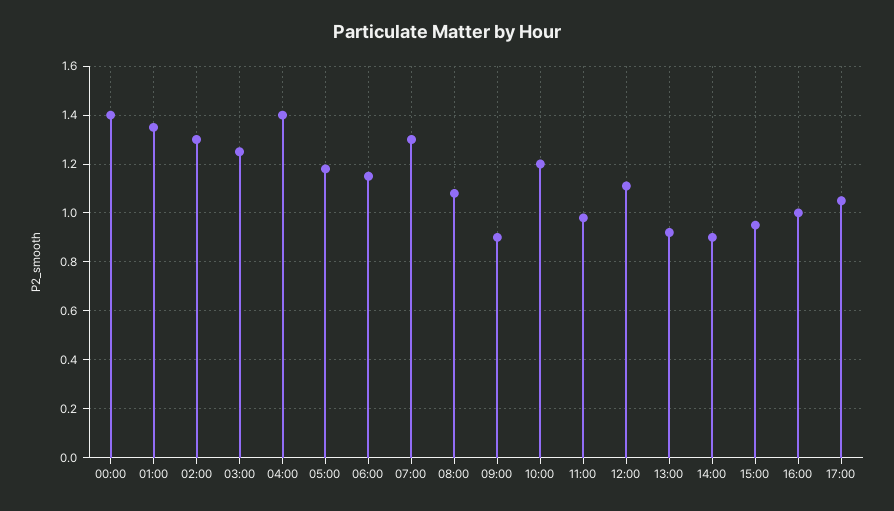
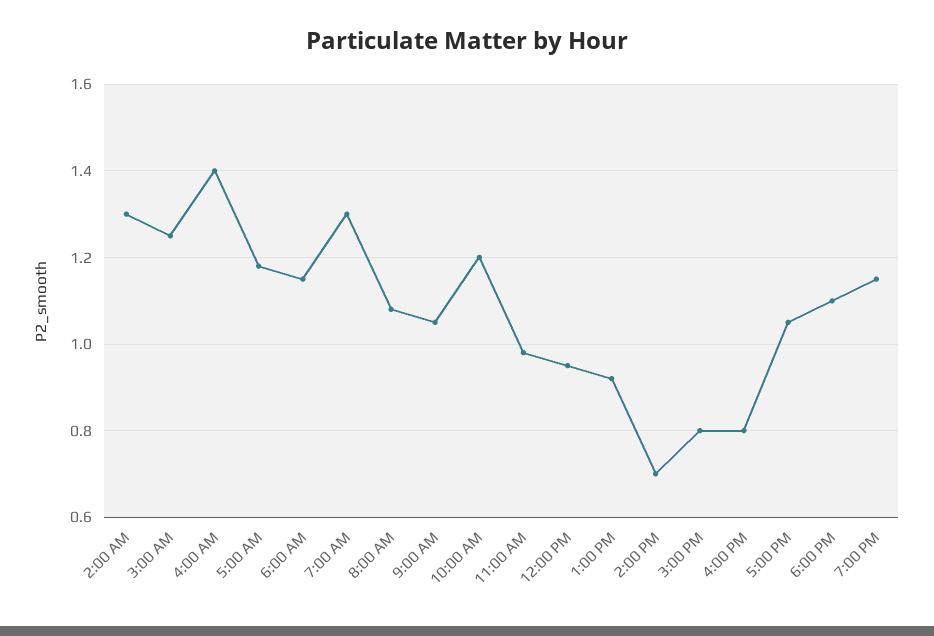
00:00: 1.4 -> none
01:00: 1.35 -> none
09:00: 0.9 -> 1.05
12:00: 1.1 -> 0.95
14:00: 0.9 -> 0.7
15:00: 0.95 -> 0.8
16:00: 1 -> 0.8
6:00 PM: none -> 1.1
7:00 PM: none -> 1.15

